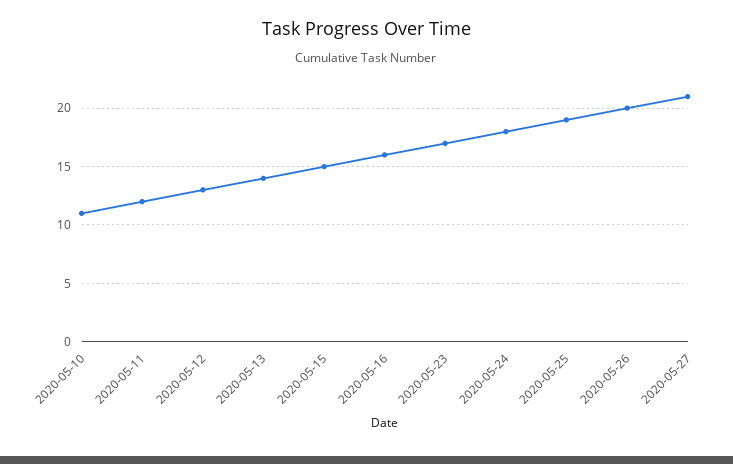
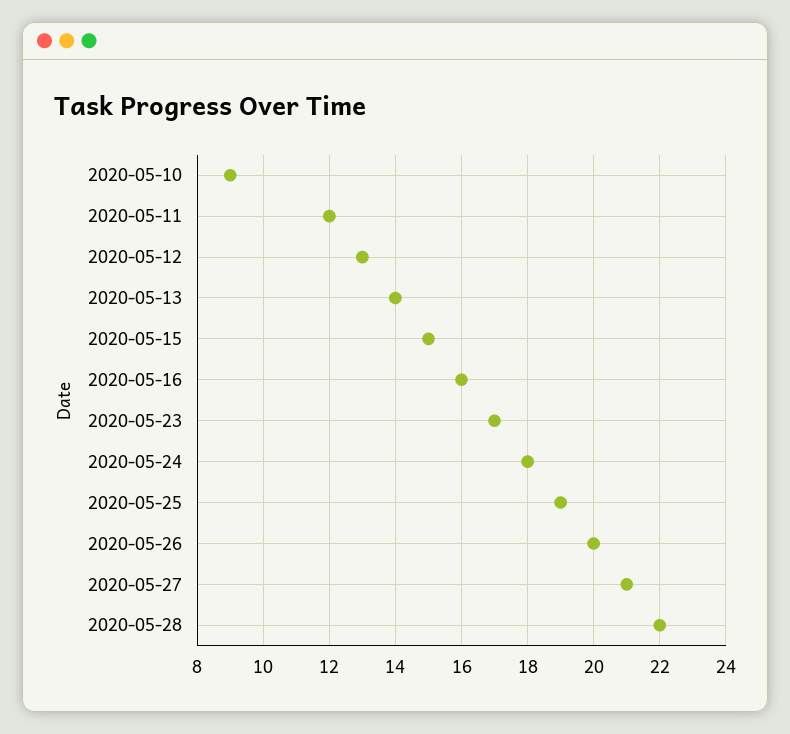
2020-05-10: 11 -> 9
2020-05-28: none -> 22

